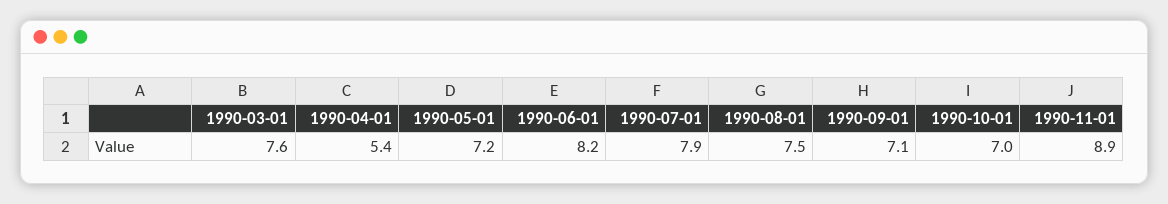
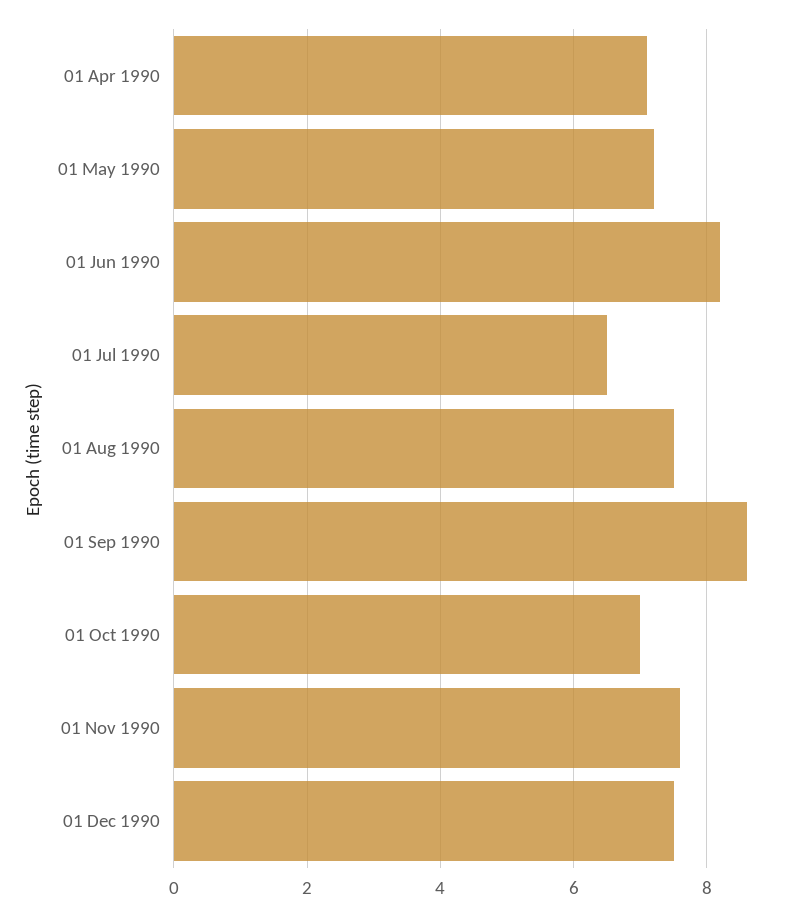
1990-03-01: 7.6 -> none
1990-04-01: 5.4 -> 7
1990-07-01: 7.9 -> 6.5
1990-09-01: 7.1 -> 8.5
1990-11-01: 8.9 -> 7.5
01 Dec 1990: none -> 7.5

